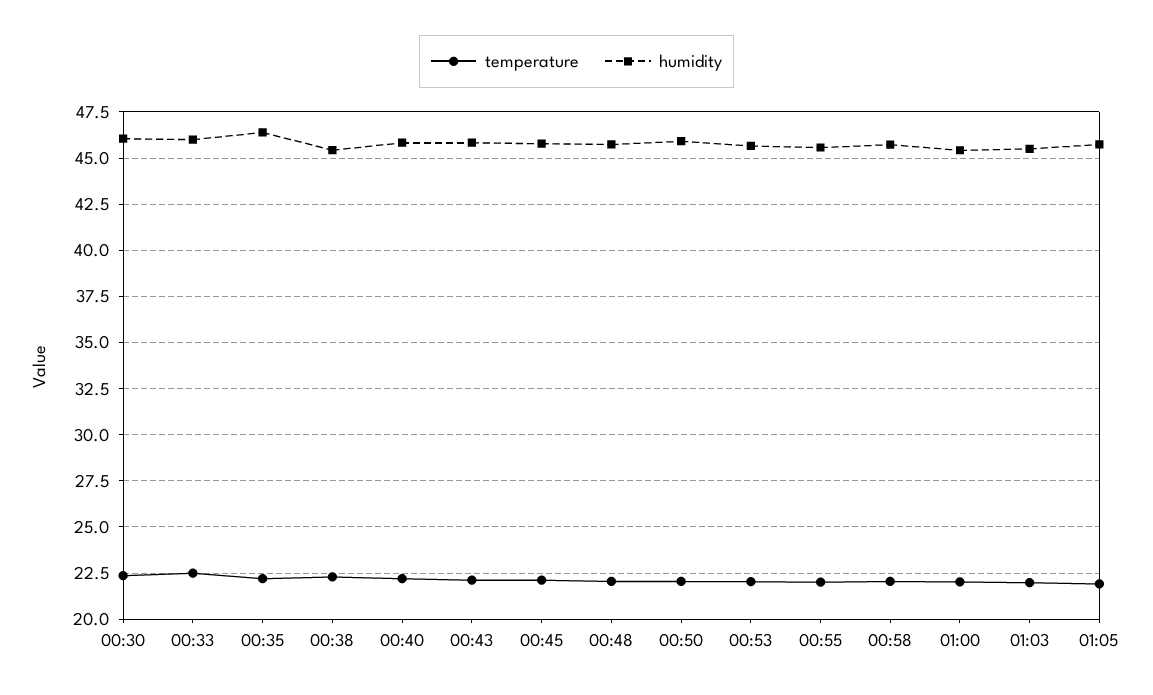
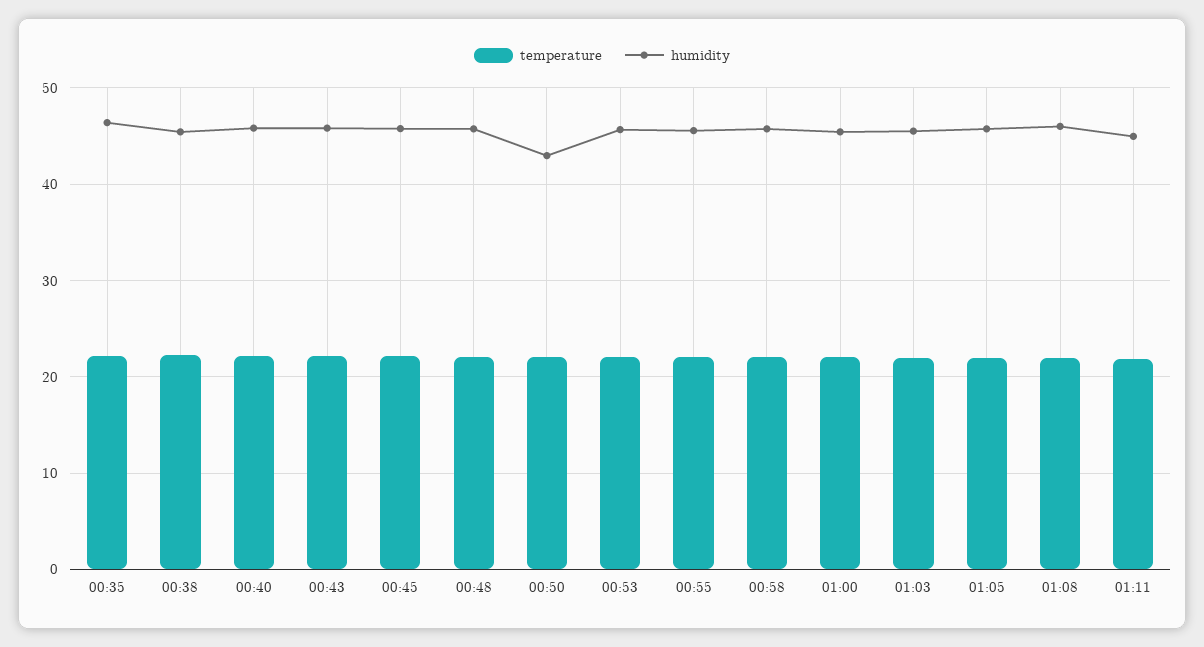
temperature, 00:30: 22.5 -> none
humidity, 00:30: 46 -> none
temperature, 00:33: 22.5 -> none
humidity, 00:33: 46 -> none
humidity, 00:50: 46 -> 43
temperature, 01:08: none -> 22
humidity, 01:08: none -> 46
temperature, 01:11: none -> 22
humidity, 01:11: none -> 45

